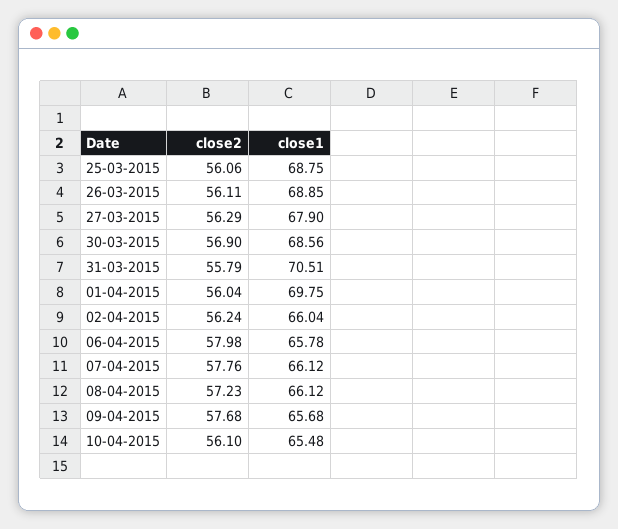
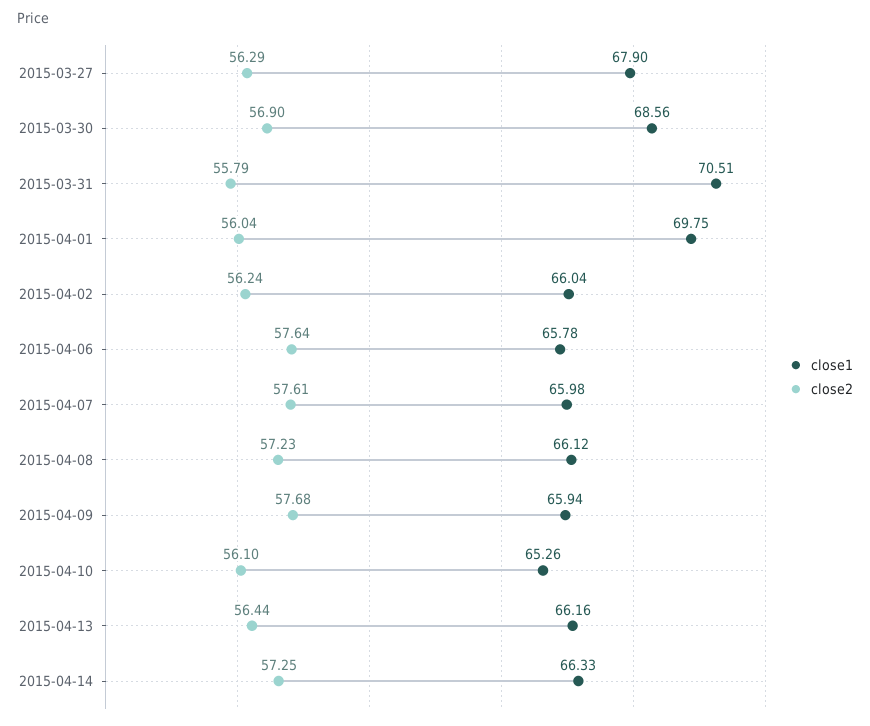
close2, 25-03-2015: 56.06 -> none
close1, 25-03-2015: 68.75 -> none
close2, 26-03-2015: 56.11 -> none
close1, 26-03-2015: 68.85 -> none
close2, 06-04-2015: 57.98 -> 57.64
close2, 07-04-2015: 57.76 -> 57.61
close1, 07-04-2015: 66.12 -> 65.98
close1, 09-04-2015: 65.68 -> 65.94
close1, 10-04-2015: 65.48 -> 65.26
close1, 2015-04-13: none -> 66.16
close2, 2015-04-13: none -> 56.44
close1, 2015-04-14: none -> 66.33
close2, 2015-04-14: none -> 57.25

